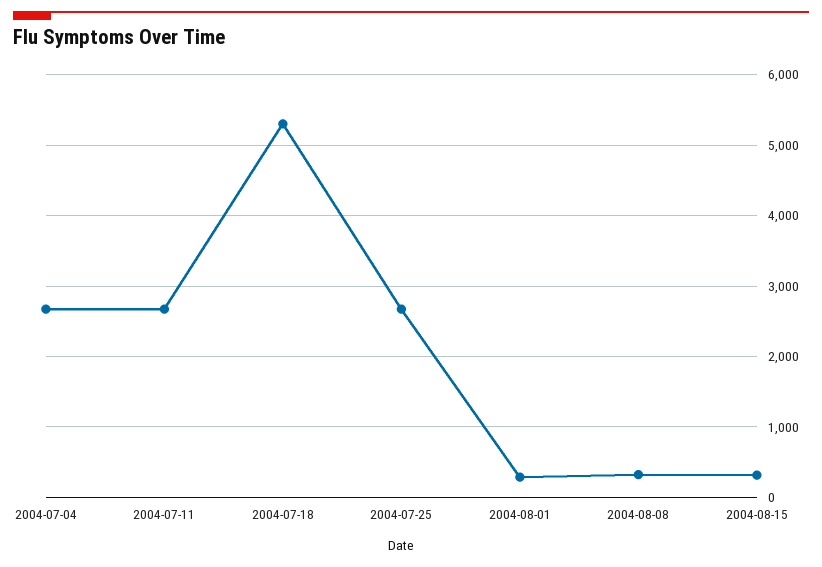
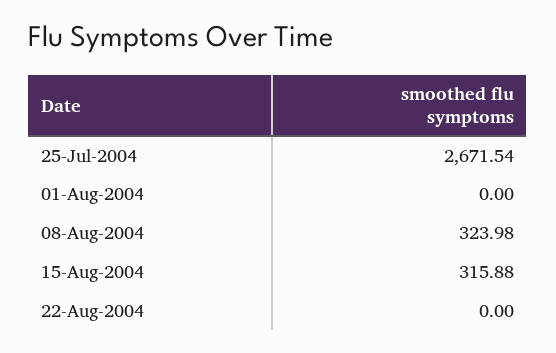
2004-07-04: 2700 -> none
2004-07-11: 2700 -> none
2004-07-18: 5300 -> none
2004-08-01: 300 -> 0
22-Aug-2004: none -> 0

